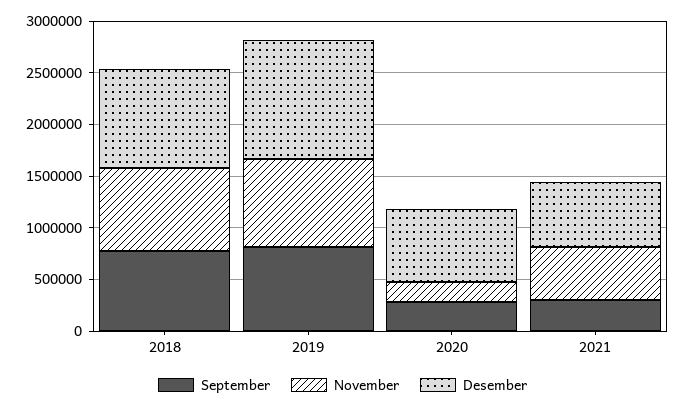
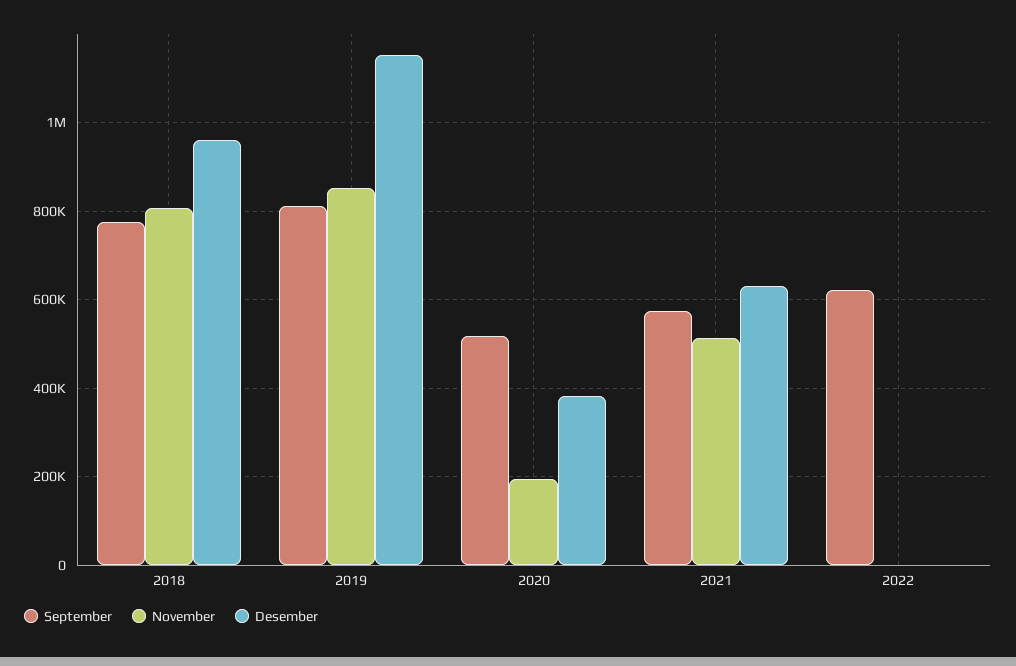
September, 2020: 300000 -> 520000
Desember, 2020: 700000 -> 380000
September, 2021: 300000 -> 580000
September, 2022: none -> 620000
November, 2022: none -> 0
Desember, 2022: none -> 0

